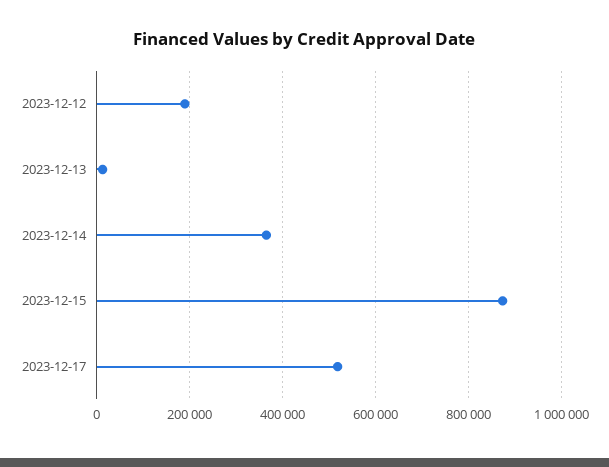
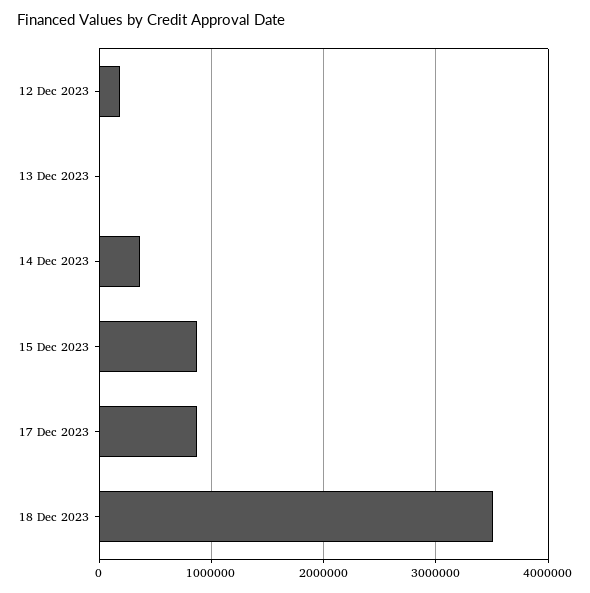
2023-12-17: 520000 -> 900000
18 Dec 2023: none -> 3500000

